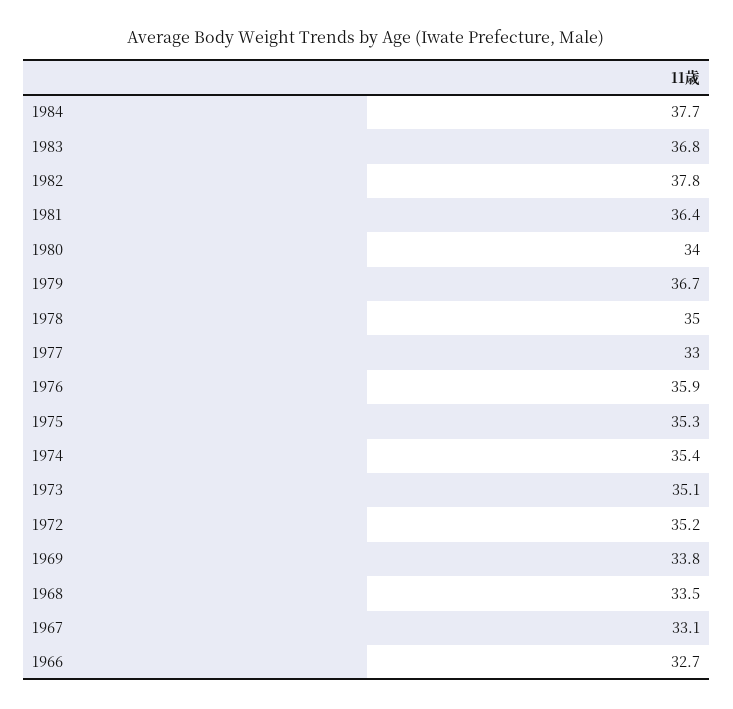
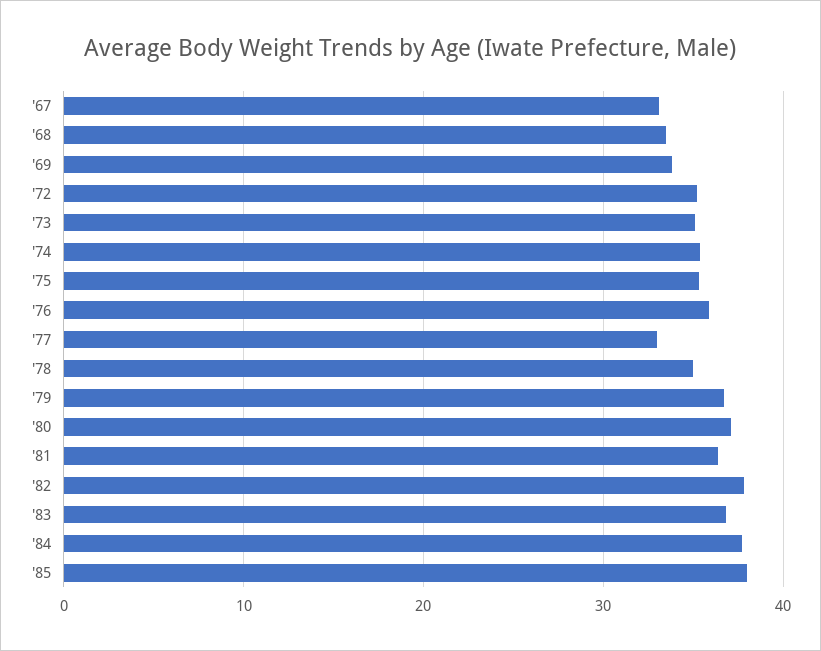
1980: 34 -> 37
1966: 32.7 -> none
'85: none -> 38

